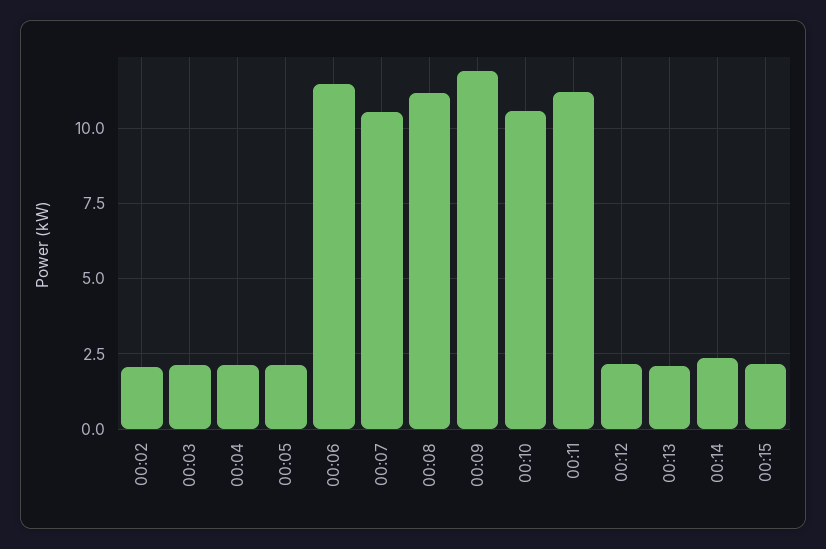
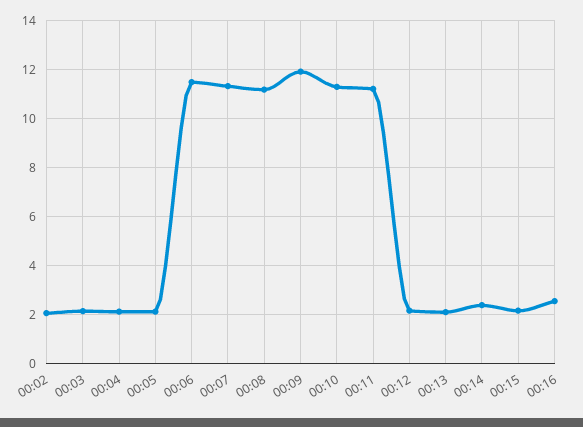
00:07: 10.5 -> 11.25
00:10: 10.5 -> 11.25
00:16: none -> 2.5

